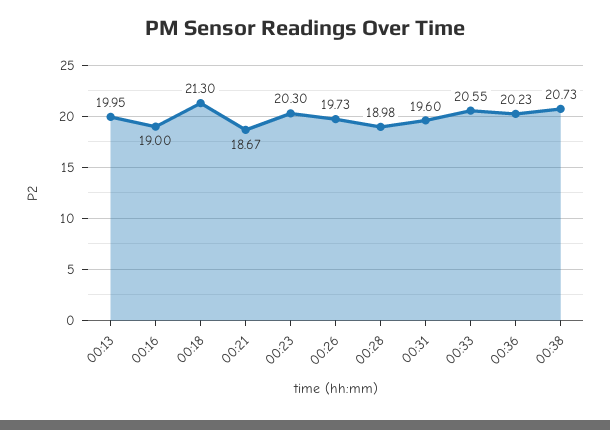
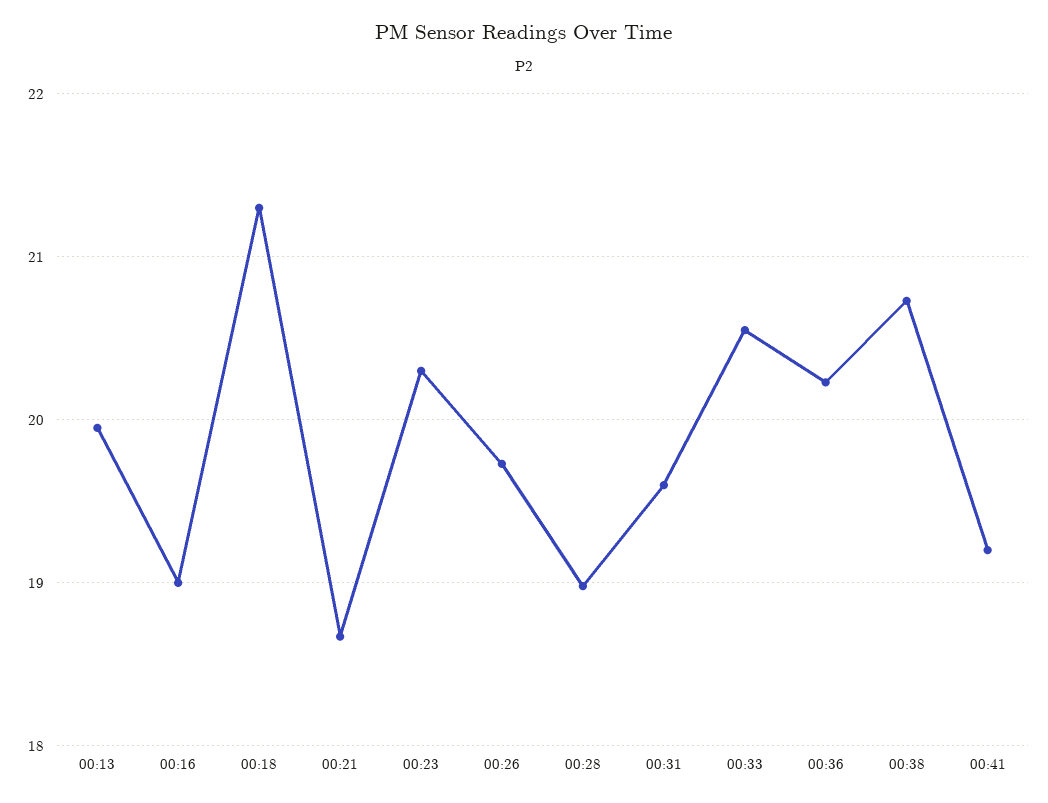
00:41: none -> 19.2

